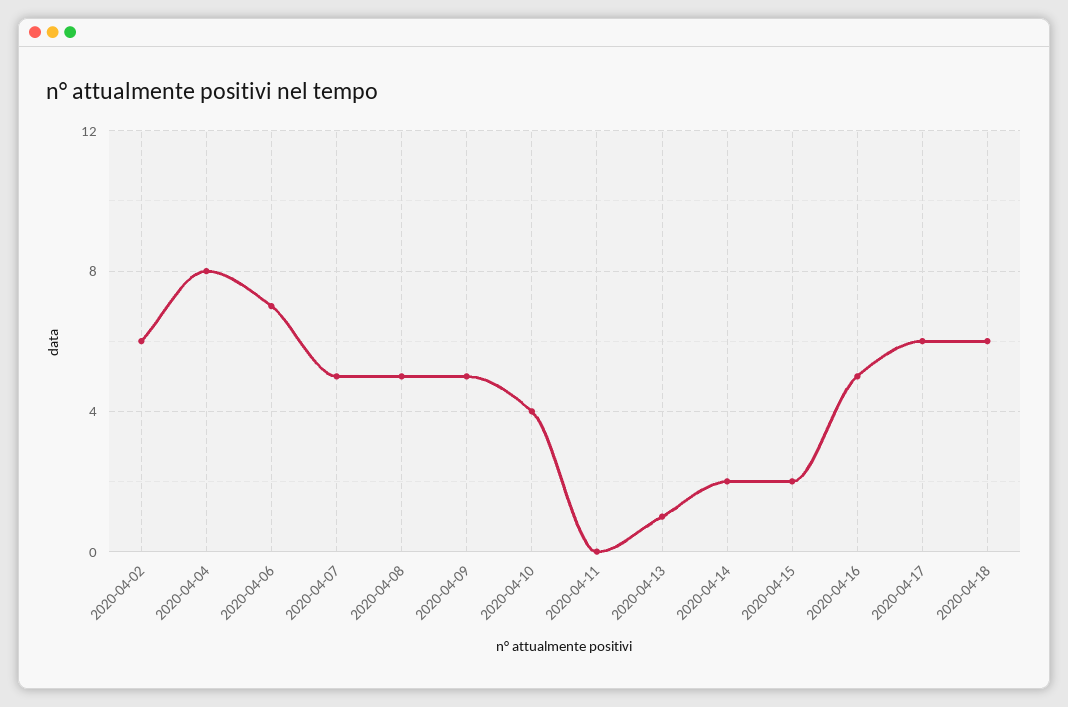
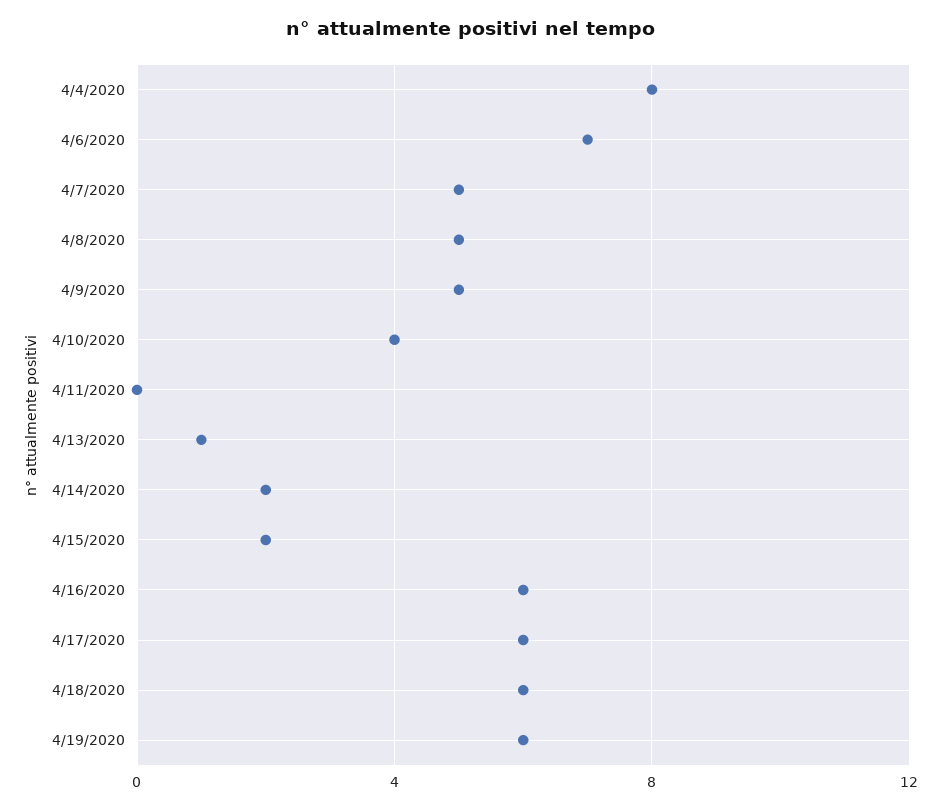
2020-04-02: 6 -> none
2020-04-16: 5 -> 6
4/19/2020: none -> 6

